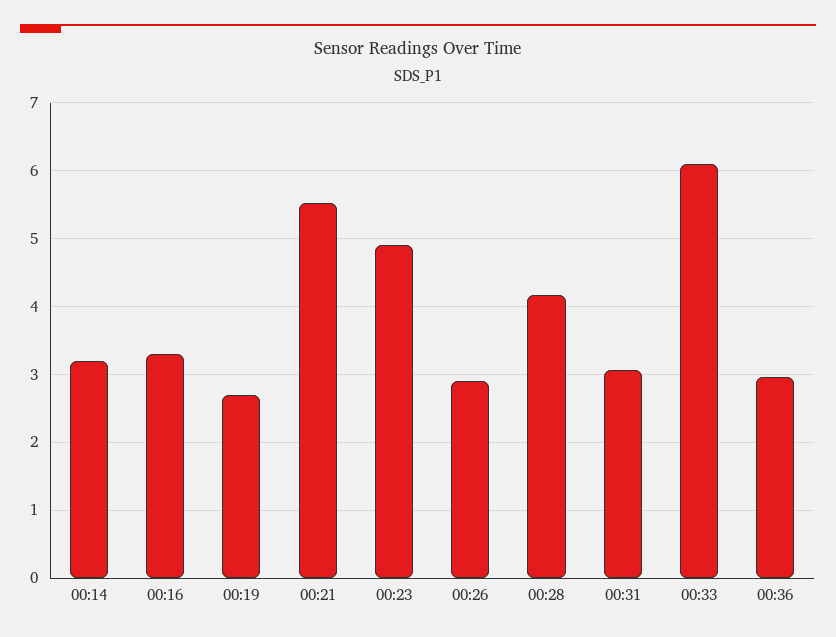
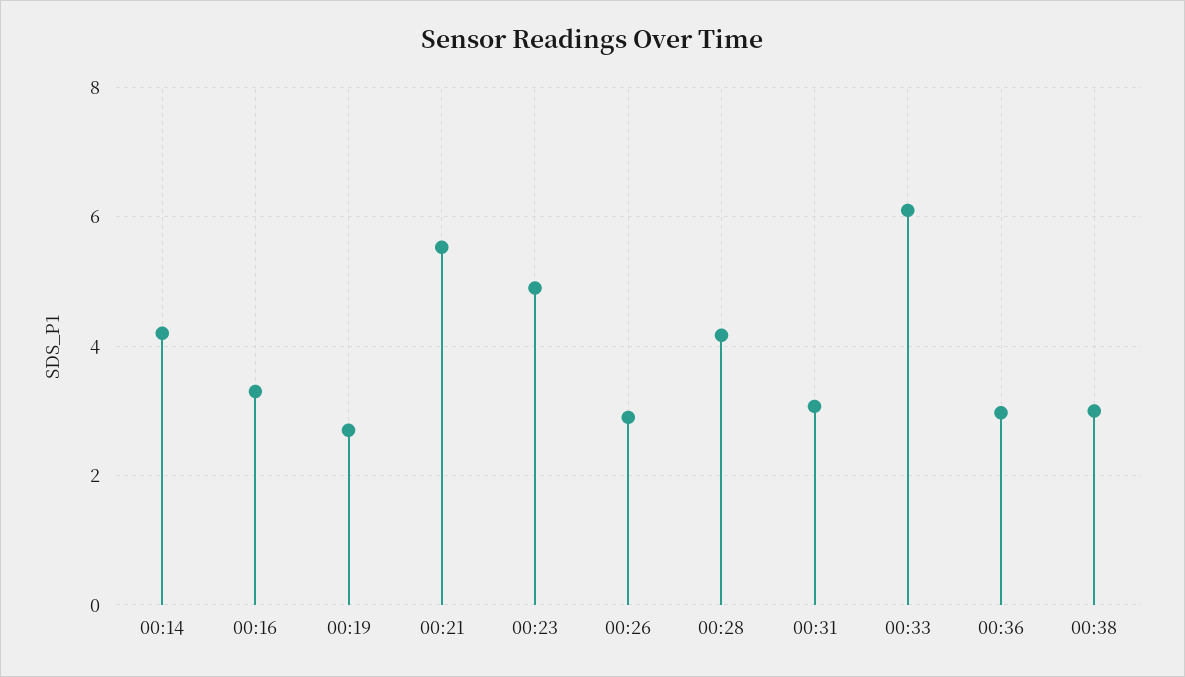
00:14: 3.2 -> 4.2
00:38: none -> 3

